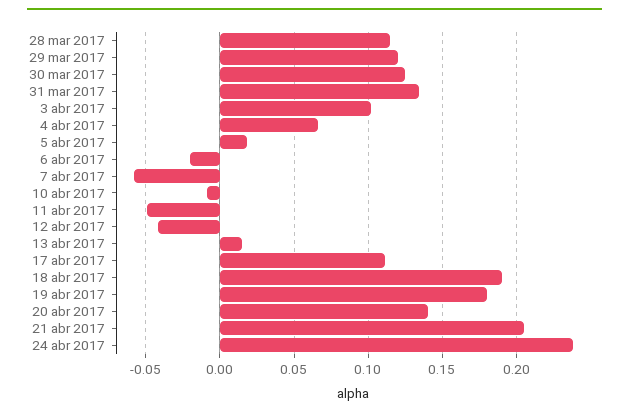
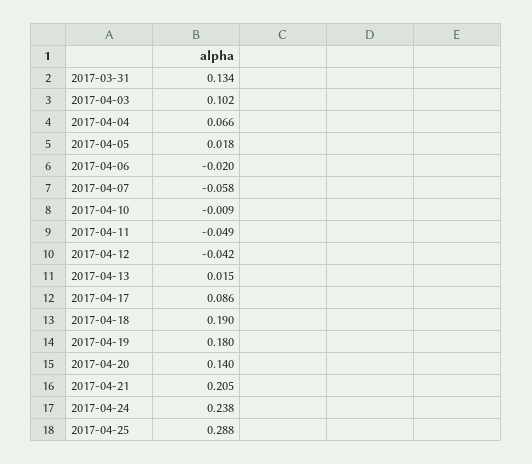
28 mar 2017: 0.115 -> none
29 mar 2017: 0.12 -> none
30 mar 2017: 0.125 -> none
17 abr 2017: 0.11 -> 0.086
2017-04-25: none -> 0.288

